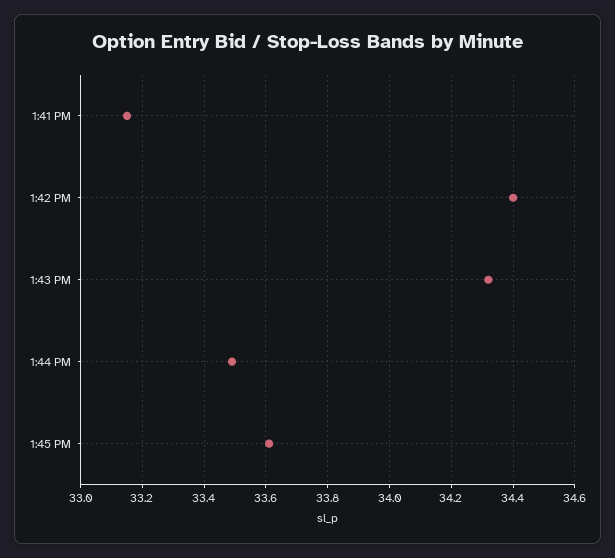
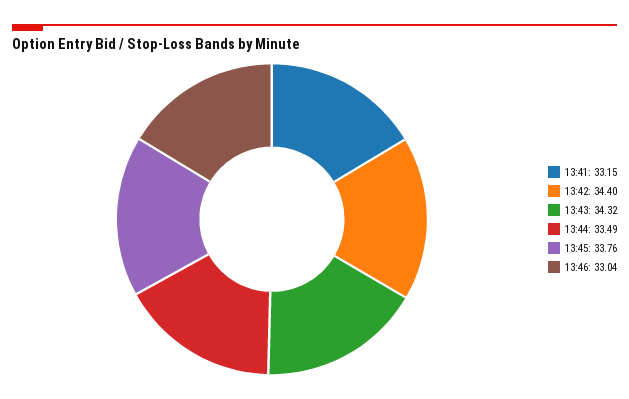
1:45 PM: 33.6 -> 33.76
13:46: none -> 33.04

